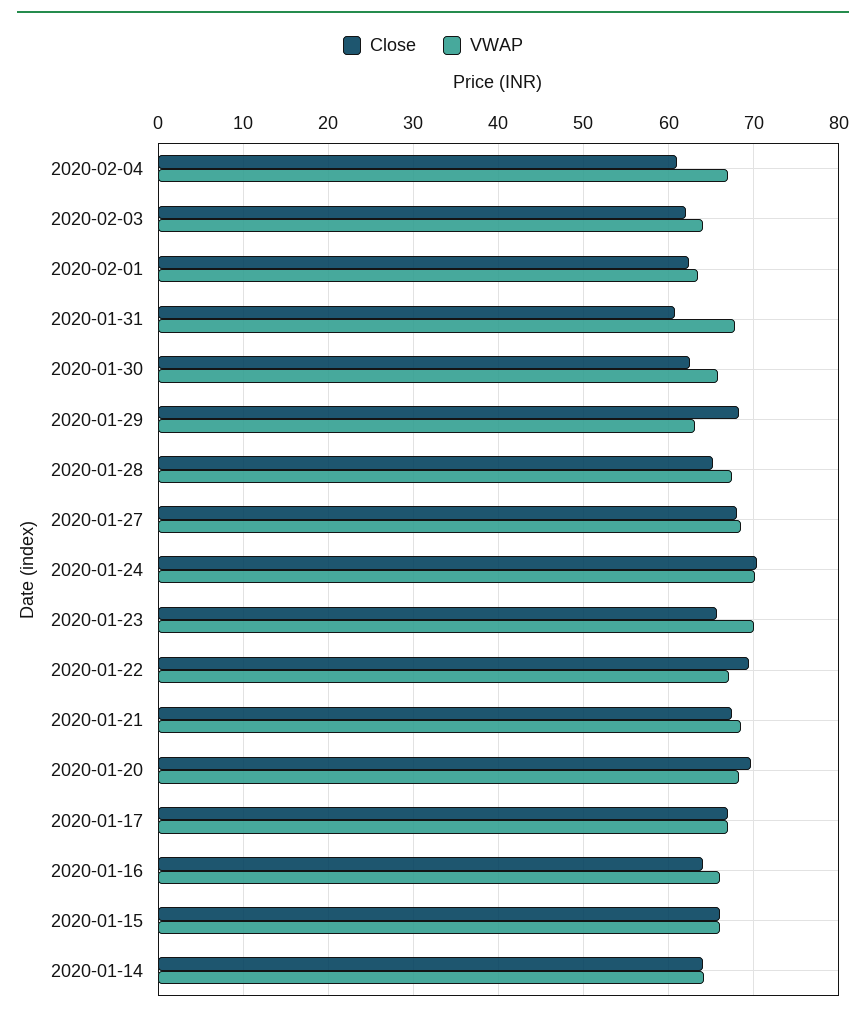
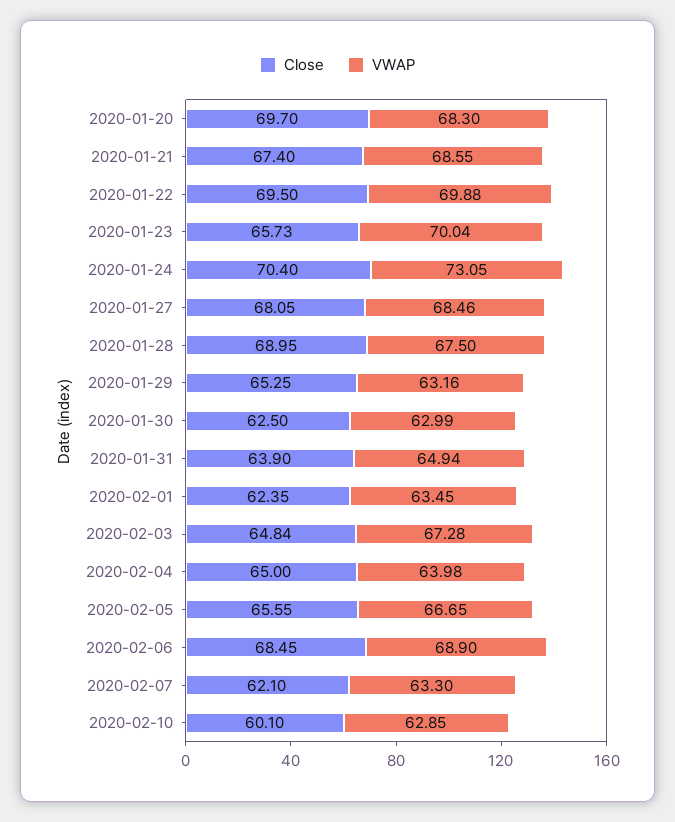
Close, 2020-02-04: 61 -> 65
VWAP, 2020-02-04: 67 -> 63.98
Close, 2020-02-03: 62 -> 64.84
VWAP, 2020-02-03: 64 -> 67.28
Close, 2020-01-31: 61 -> 63.9
VWAP, 2020-01-31: 68 -> 64.94
VWAP, 2020-01-30: 66 -> 62.99
Close, 2020-01-29: 68 -> 65.25
Close, 2020-01-28: 65 -> 68.95
VWAP, 2020-01-24: 70 -> 73.05
VWAP, 2020-01-22: 67 -> 69.88
Close, 2020-01-17: 67 -> none
VWAP, 2020-01-17: 67 -> none
Close, 2020-01-16: 64 -> none
VWAP, 2020-01-16: 66 -> none
Close, 2020-01-15: 66 -> none
VWAP, 2020-01-15: 66 -> none
Close, 2020-01-14: 64 -> none
VWAP, 2020-01-14: 64 -> none
Close, 2020-02-05: none -> 65.55
VWAP, 2020-02-05: none -> 66.65
Close, 2020-02-06: none -> 68.45
VWAP, 2020-02-06: none -> 68.9
Close, 2020-02-07: none -> 62.1
VWAP, 2020-02-07: none -> 63.3
Close, 2020-02-10: none -> 60.1
VWAP, 2020-02-10: none -> 62.85

